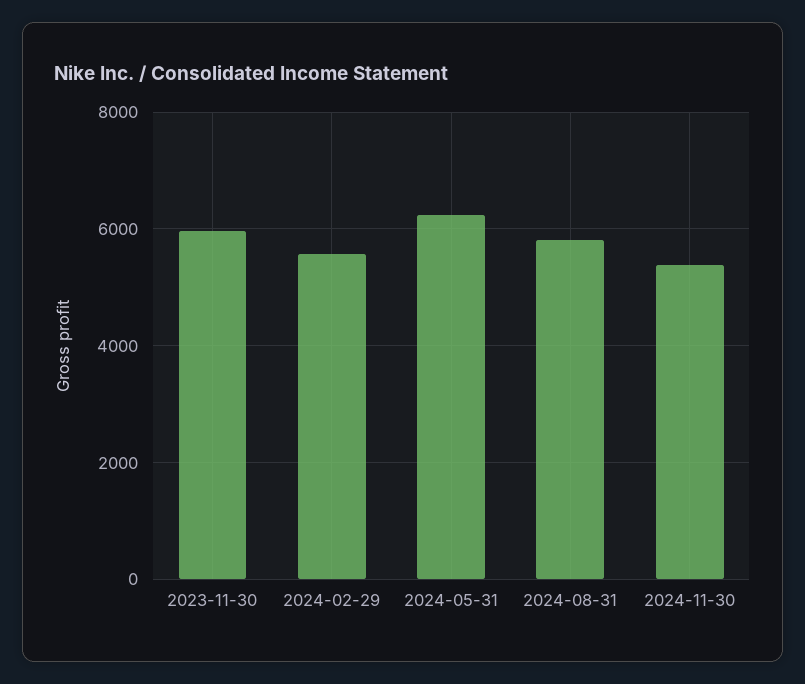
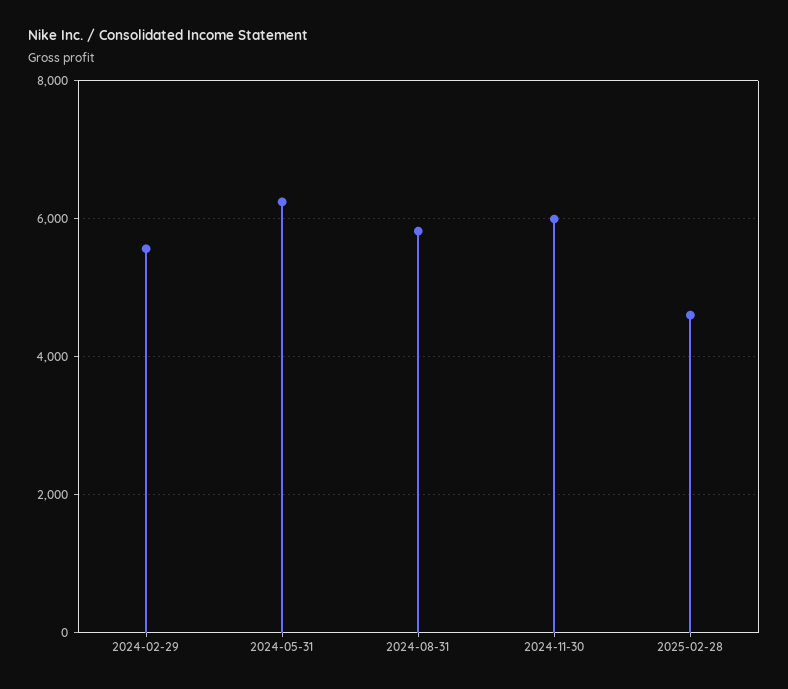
2023-11-30: 6000 -> none
2024-11-30: 5400 -> 6000
2025-02-28: none -> 4600

